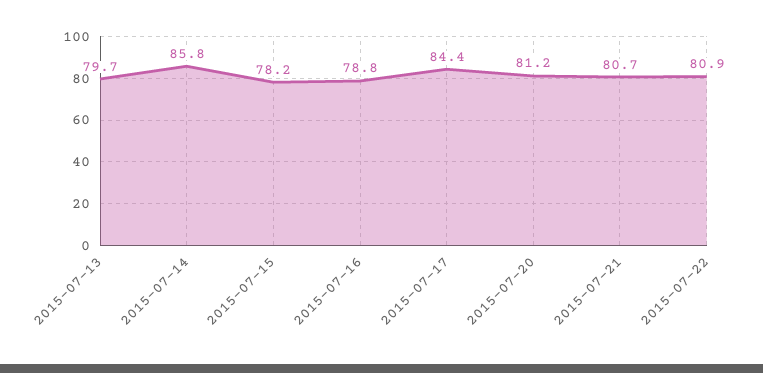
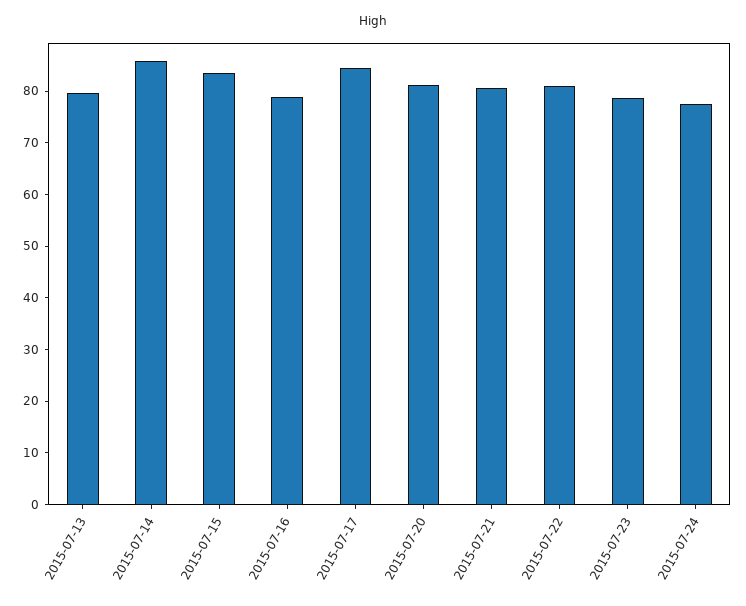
2015-07-15: 78.2 -> 84
2015-07-23: none -> 78
2015-07-24: none -> 78

